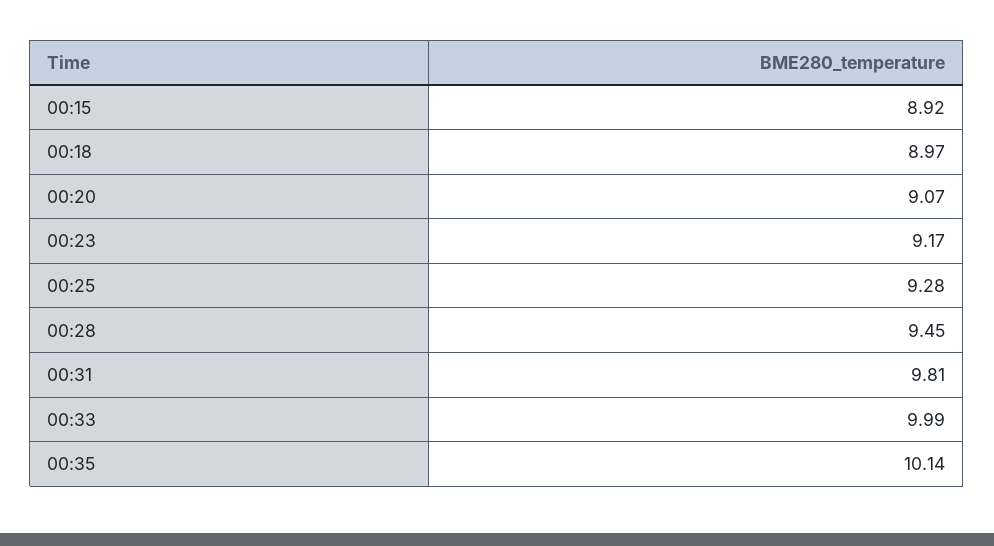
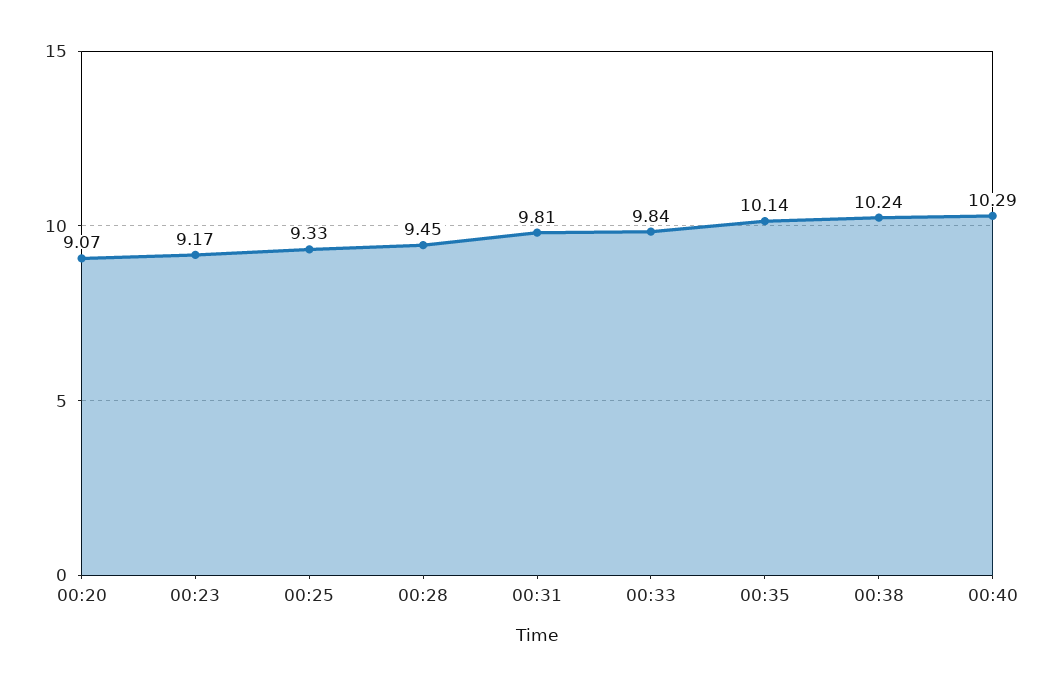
00:15: 8.92 -> none
00:18: 8.97 -> none
00:25: 9.28 -> 9.33
00:33: 9.99 -> 9.84
00:38: none -> 10.24
00:40: none -> 10.29

